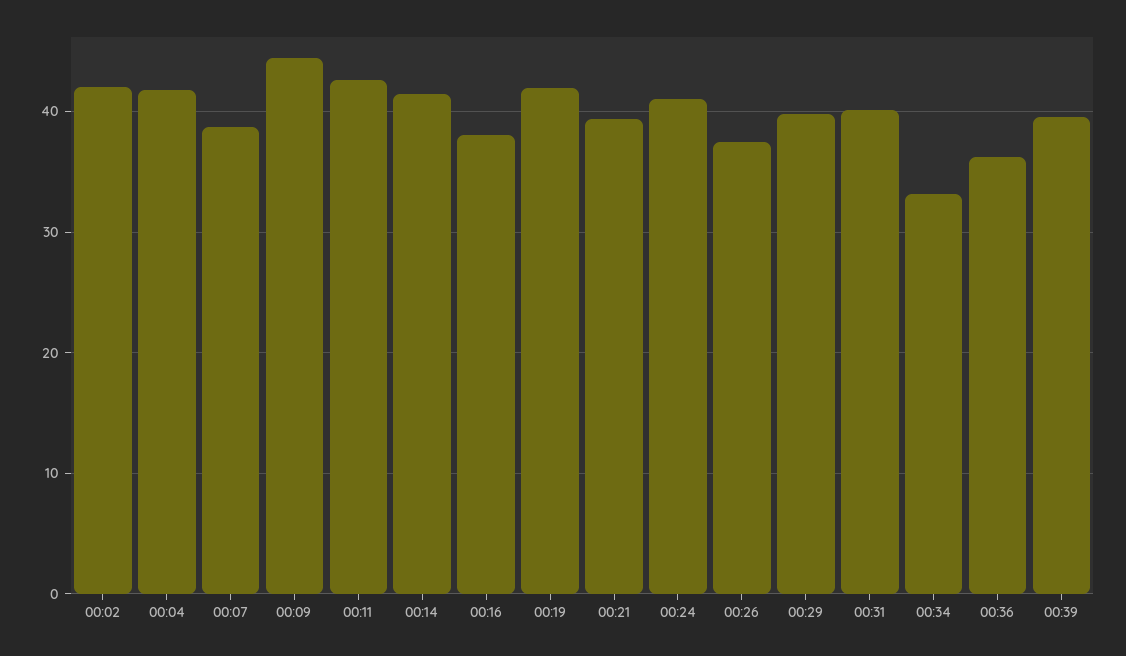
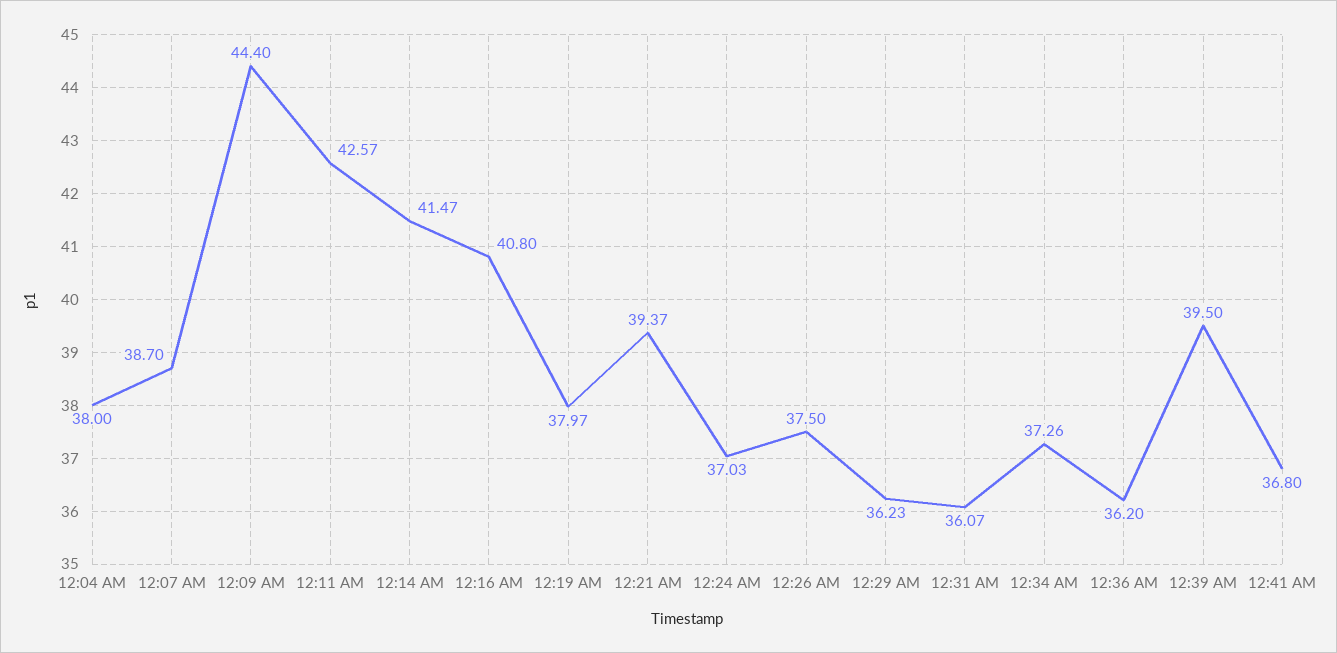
00:02: 42 -> none
00:04: 42 -> 38
00:16: 38 -> 40.8
00:19: 42 -> 37.97
00:24: 41 -> 37.03
00:29: 40 -> 36.23
00:31: 40 -> 36.07
00:34: 33 -> 37.26
12:41 AM: none -> 36.8

